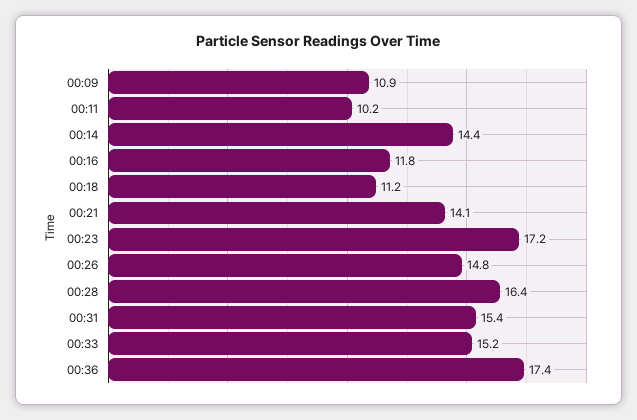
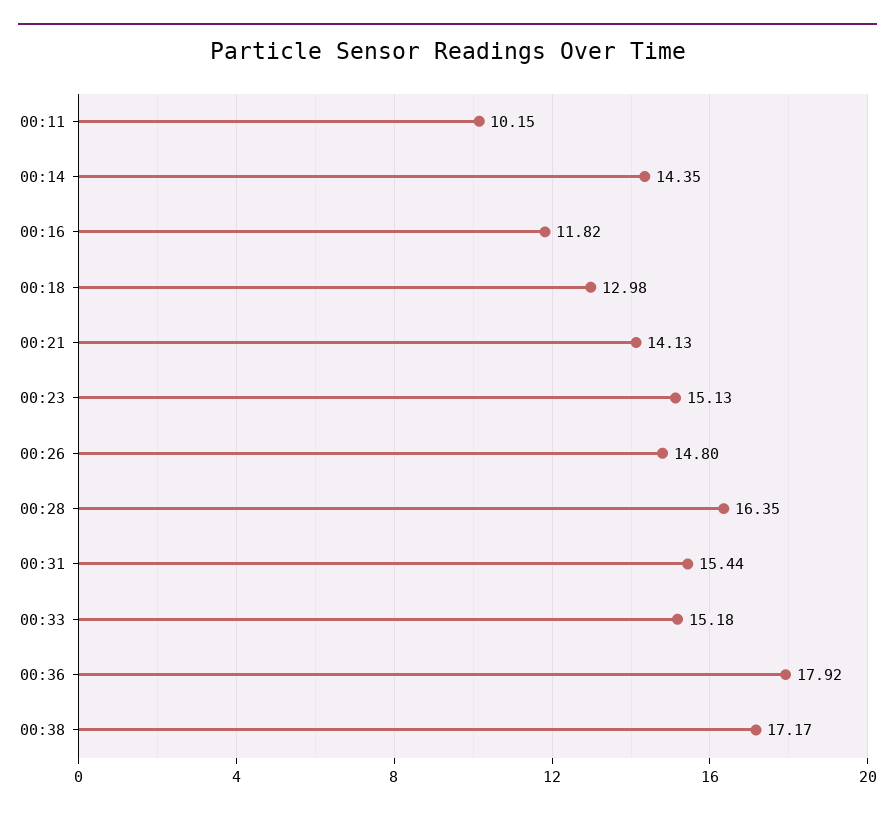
00:09: 10.9 -> none
00:18: 11.2 -> 12.98
00:23: 17.2 -> 15.13
00:36: 17.4 -> 17.92
00:38: none -> 17.17

